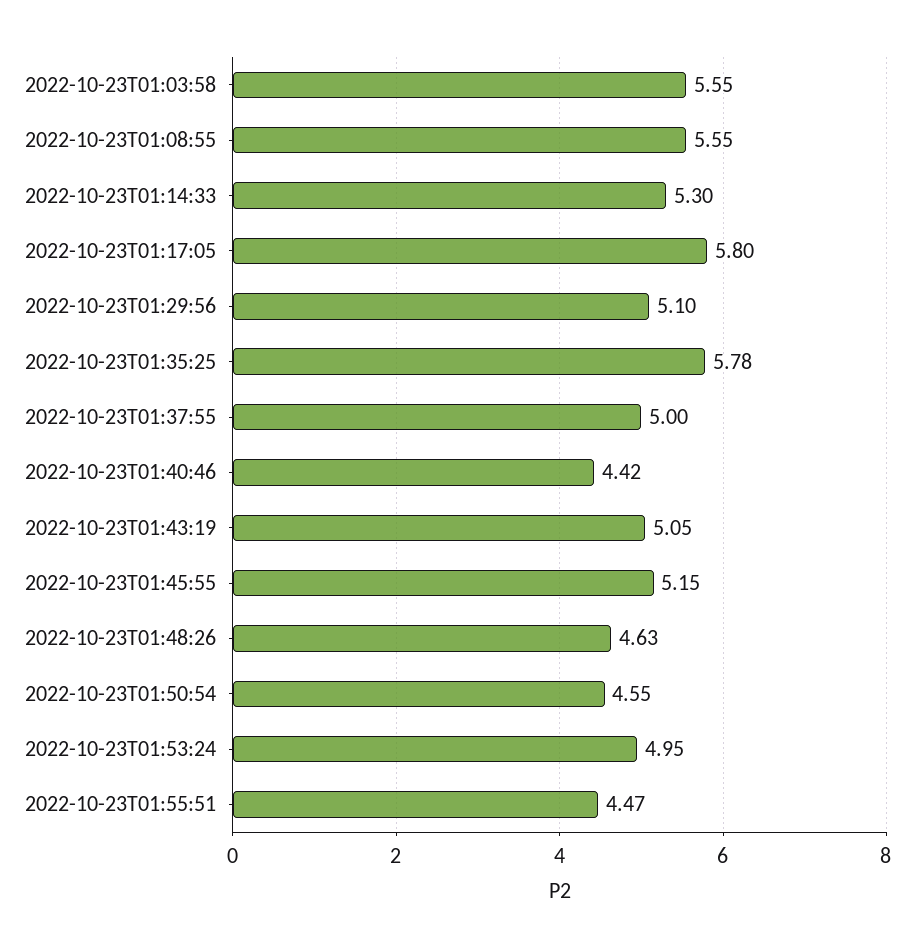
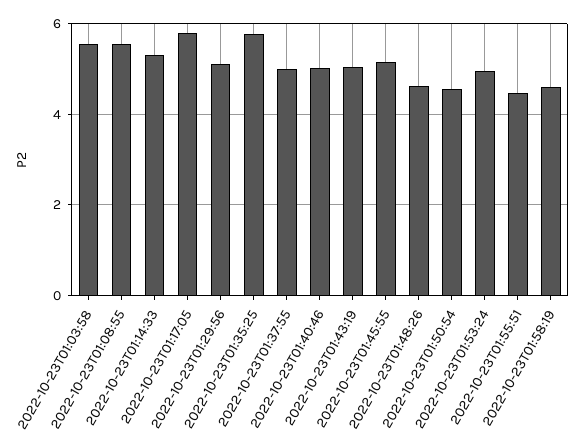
2022-10-23T01:40:46: 4.42 -> 5
2022-10-23T01:58:19: none -> 4.6

